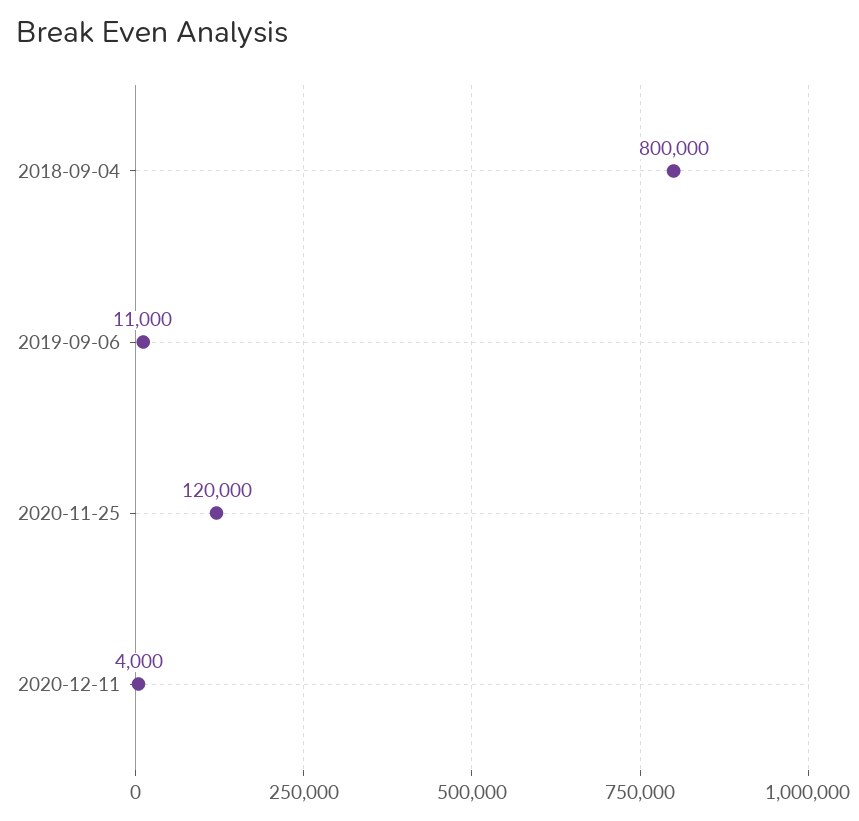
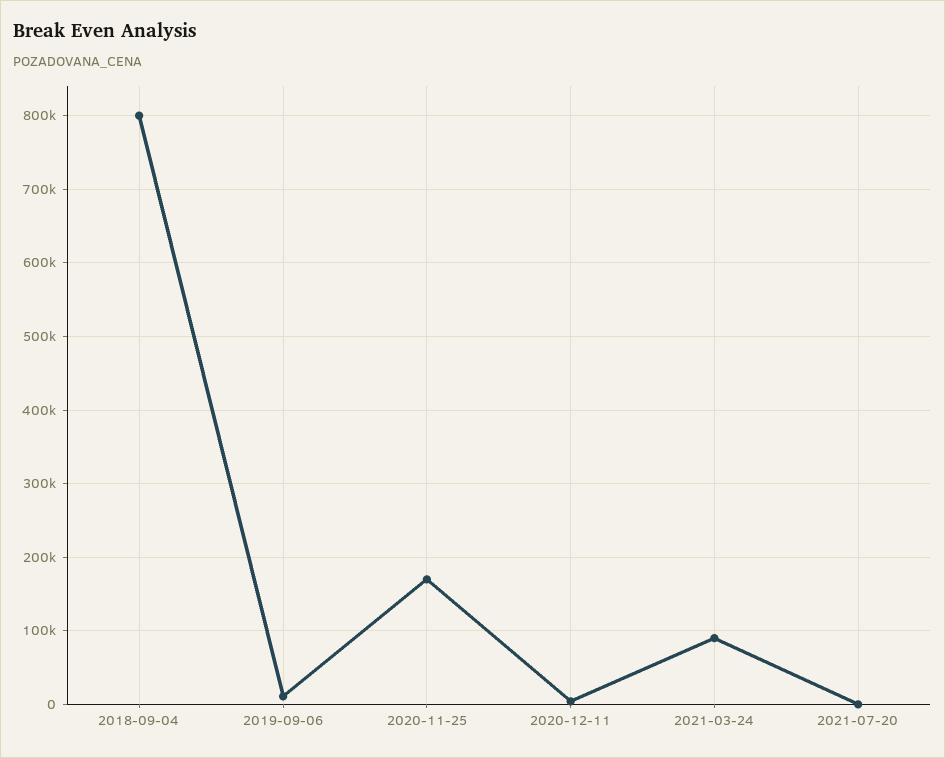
2020-11-25: 120000 -> 170000
2021-03-24: none -> 90000
2021-07-20: none -> 0

